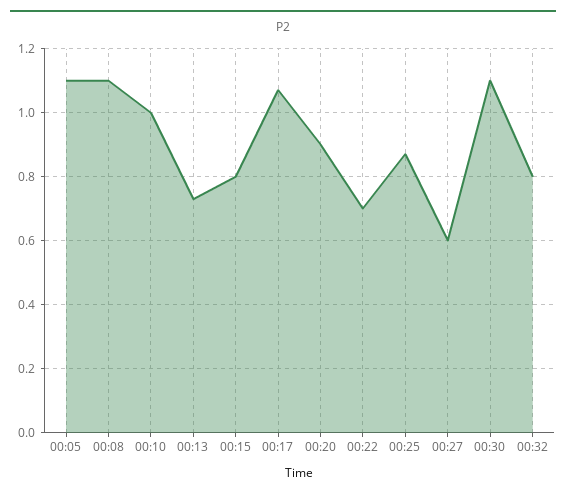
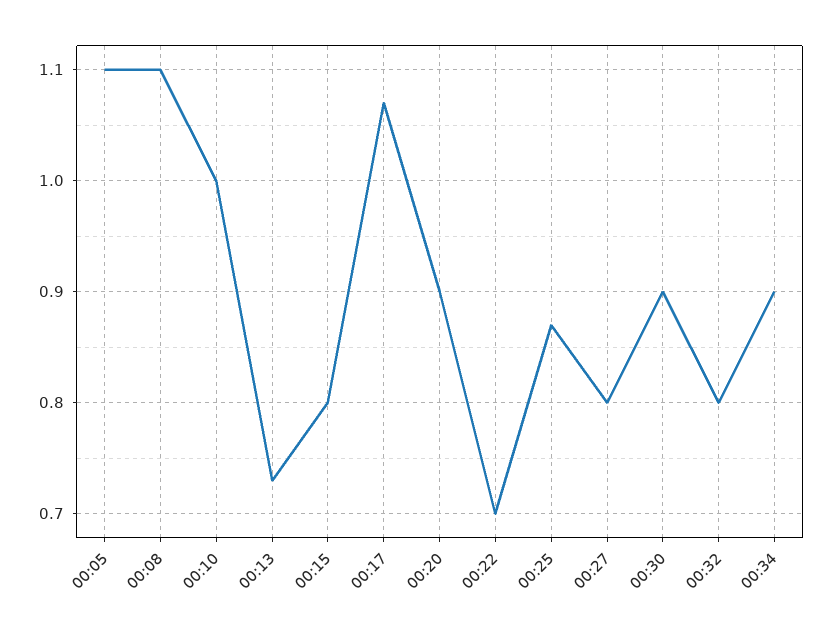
00:27: 0.6 -> 0.8
00:30: 1.1 -> 0.9
00:34: none -> 0.9

